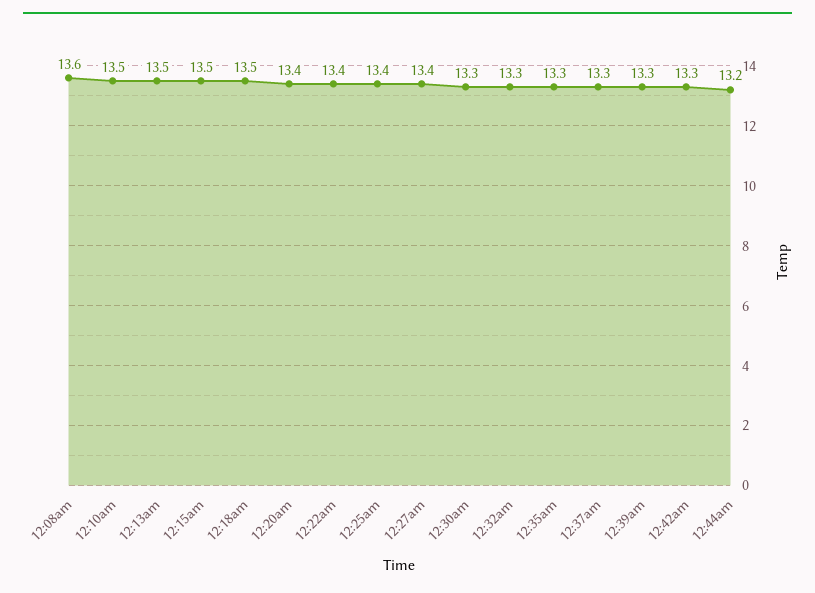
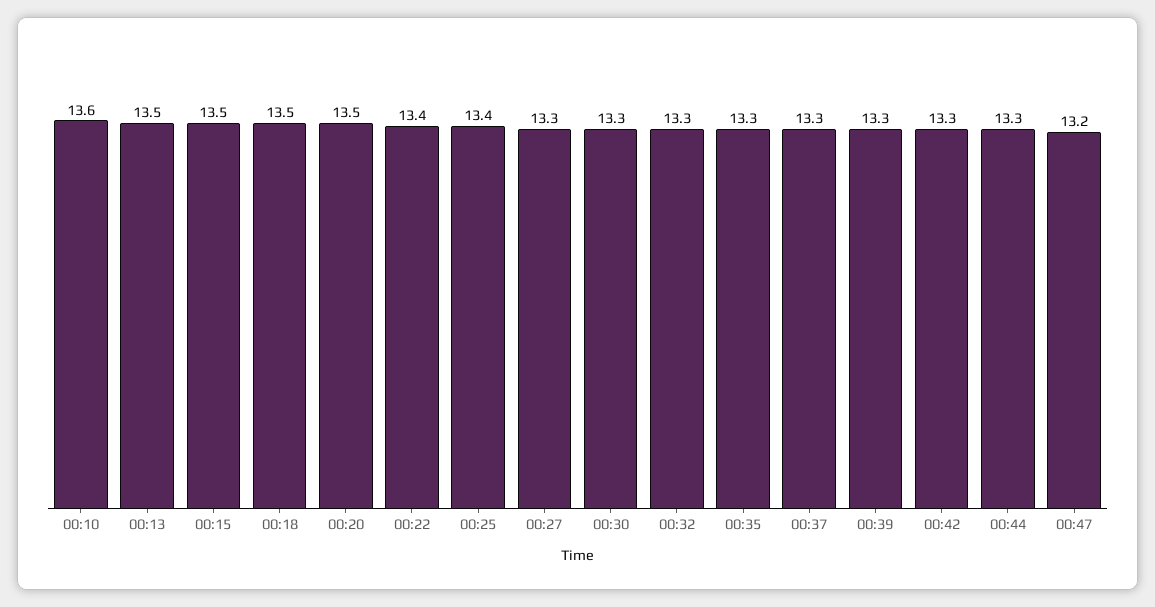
12:08am: 13.6 -> none
12:10am: 13.5 -> 13.6
12:20am: 13.4 -> 13.5
12:27am: 13.4 -> 13.3
12:44am: 13.2 -> 13.3
00:47: none -> 13.2

